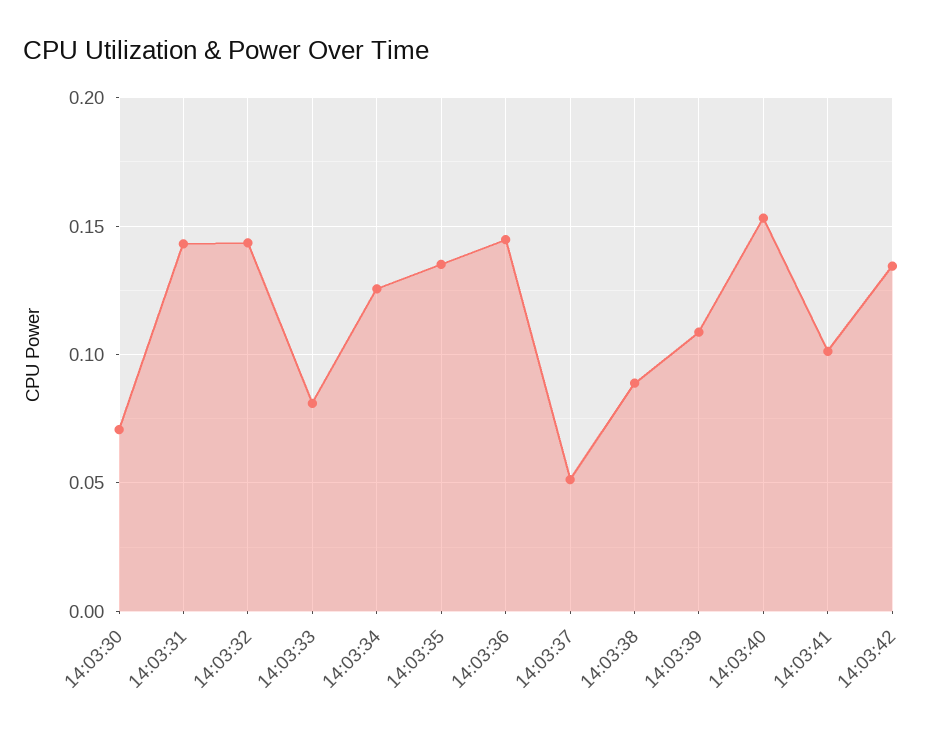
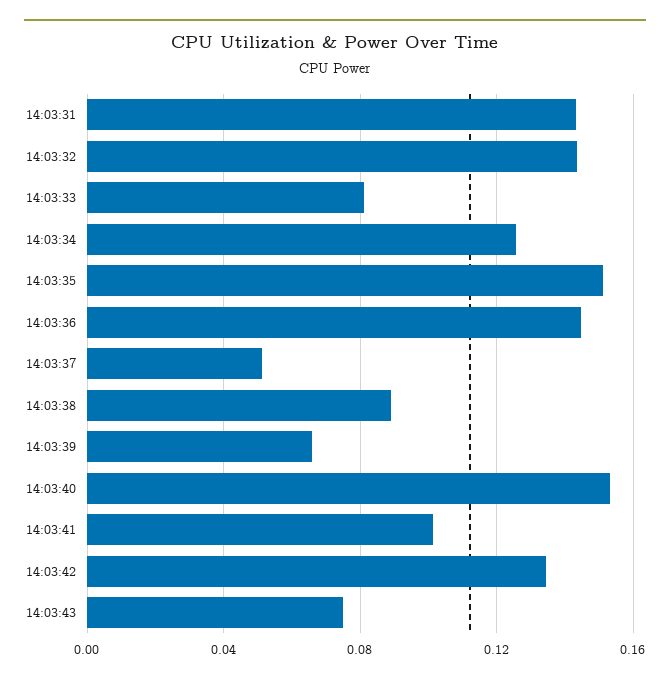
14:03:30: 0.07 -> none
14:03:35: 0.135 -> 0.15
14:03:39: 0.11 -> 0.065
14:03:43: none -> 0.075

